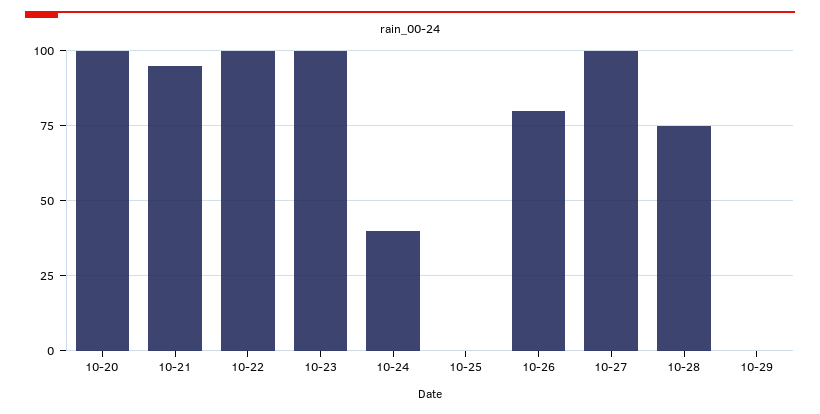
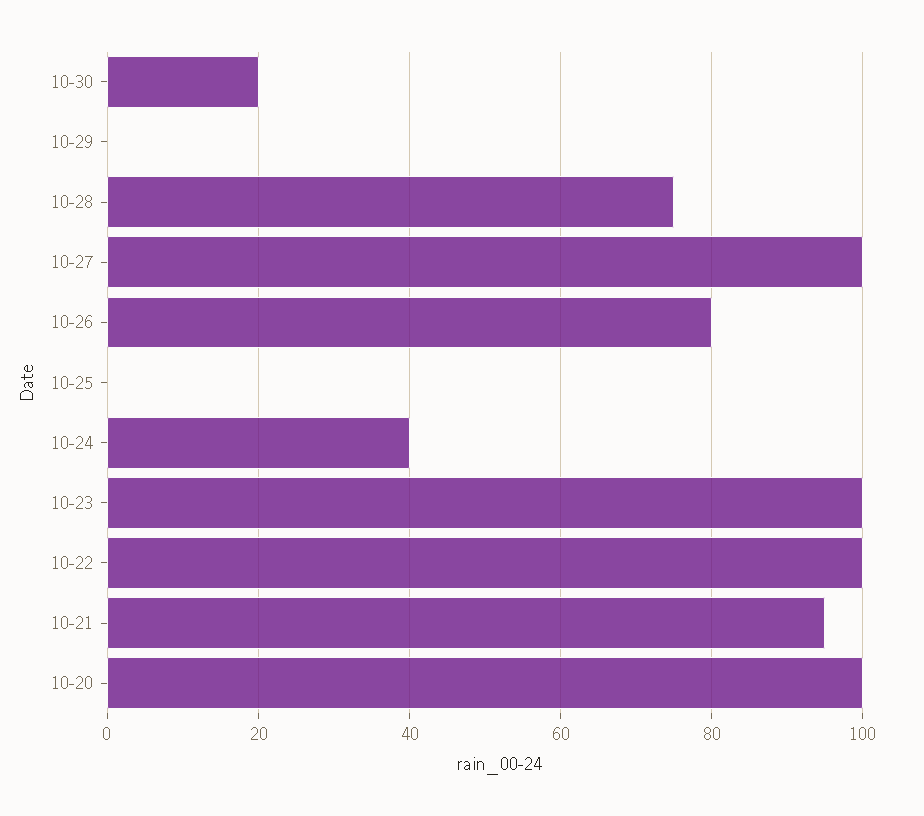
10-30: none -> 20

